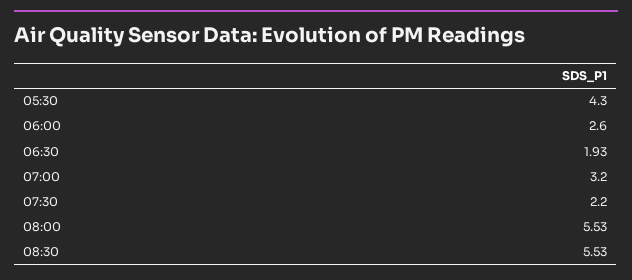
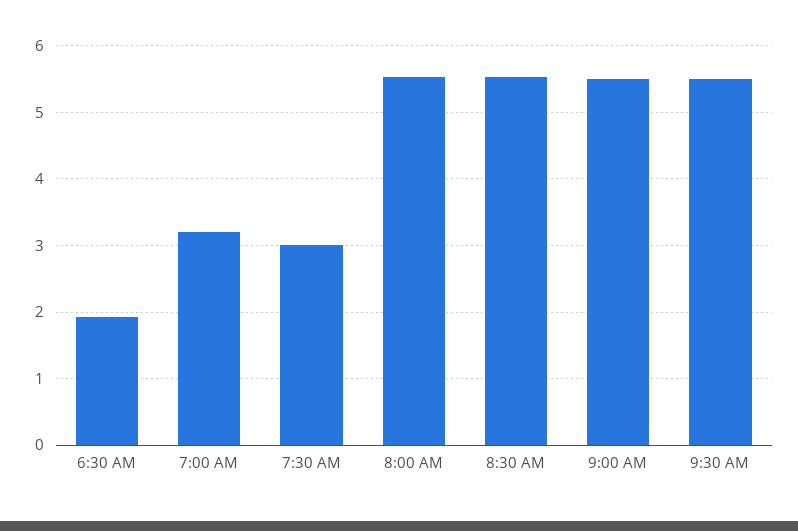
05:30: 4.3 -> none
06:00: 2.6 -> none
07:30: 2.2 -> 3
9:00 AM: none -> 5.5
9:30 AM: none -> 5.5

